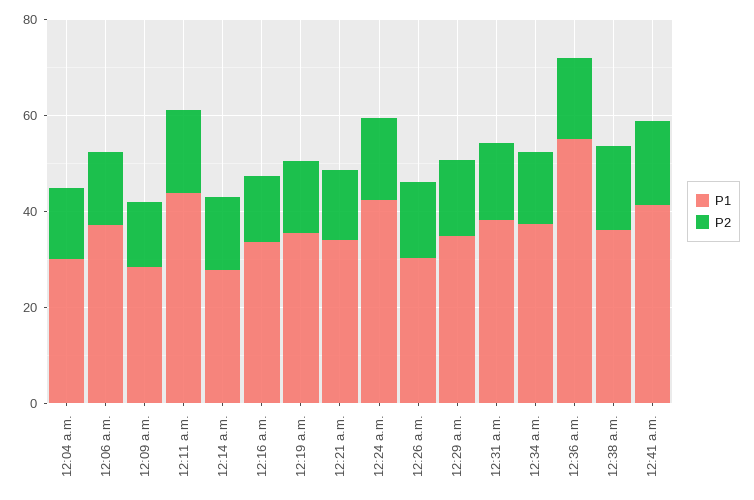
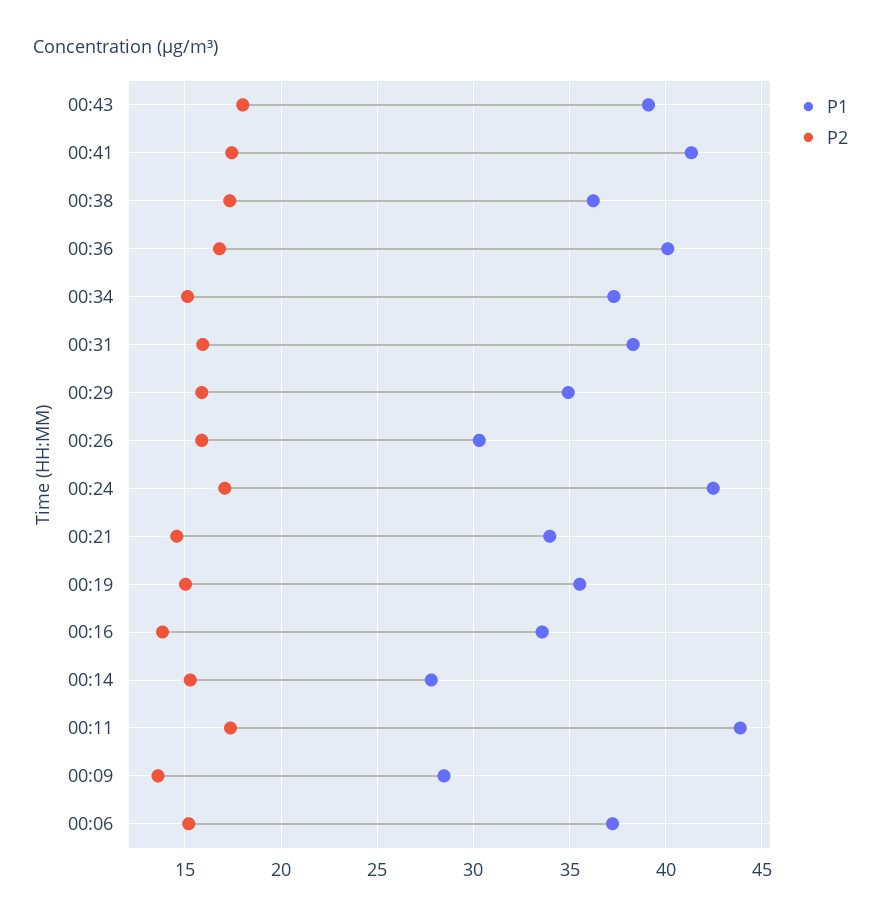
P1, 12:04 a.m.: 30 -> none
P2, 12:04 a.m.: 15 -> none
P1, 12:36 a.m.: 55 -> 40
P1, 00:43: none -> 39
P2, 00:43: none -> 18

